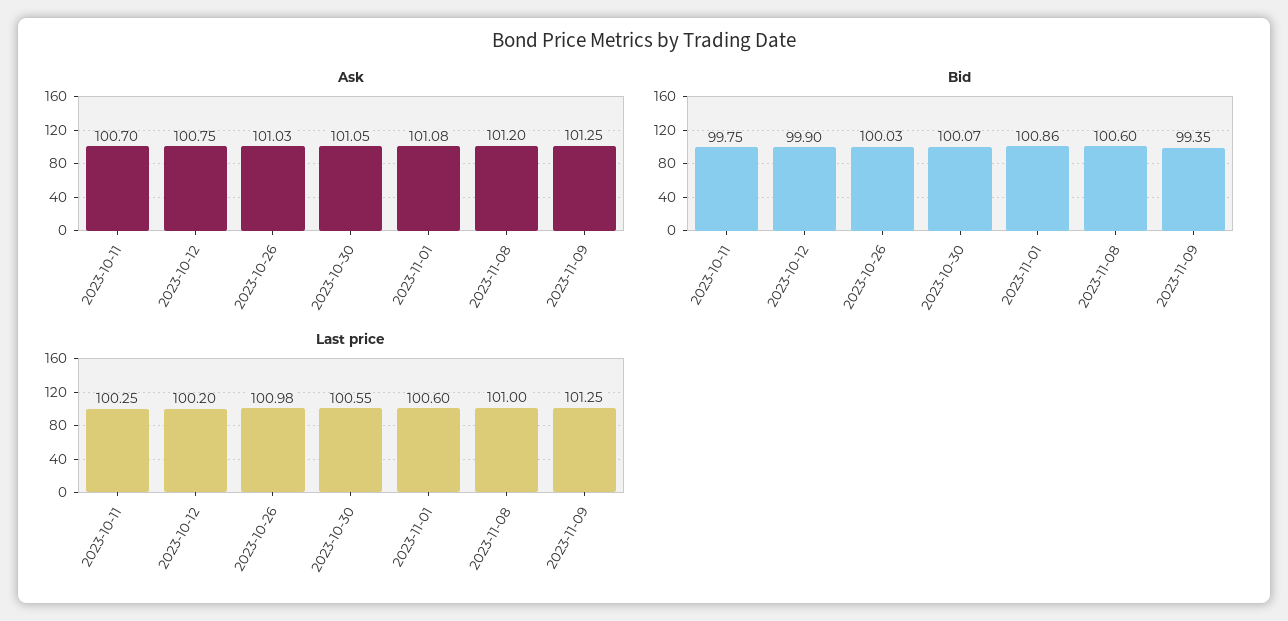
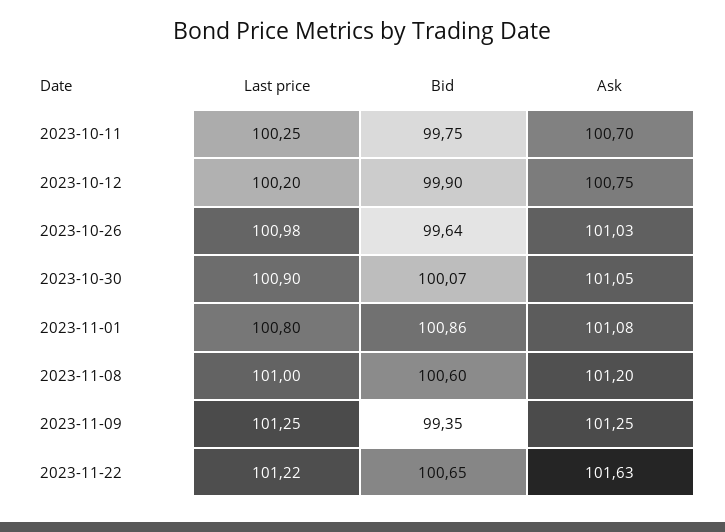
Bid, 2023-10-26: 100.03 -> 99.64
Last price, 2023-10-30: 100.55 -> 100.9
Last price, 2023-11-01: 100.6 -> 100.8
Last price, 2023-11-22: none -> 101.22
Bid, 2023-11-22: none -> 100.65
Ask, 2023-11-22: none -> 101.63

